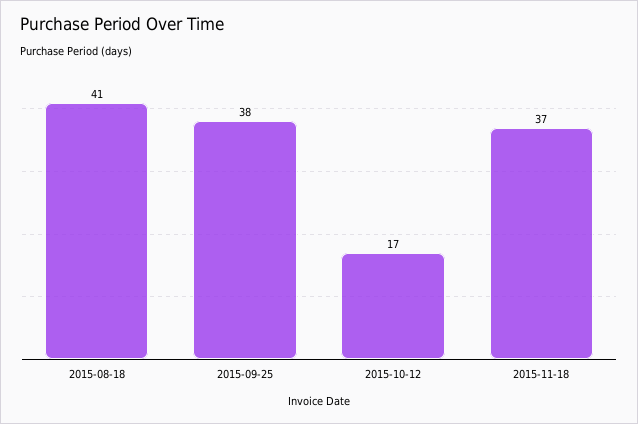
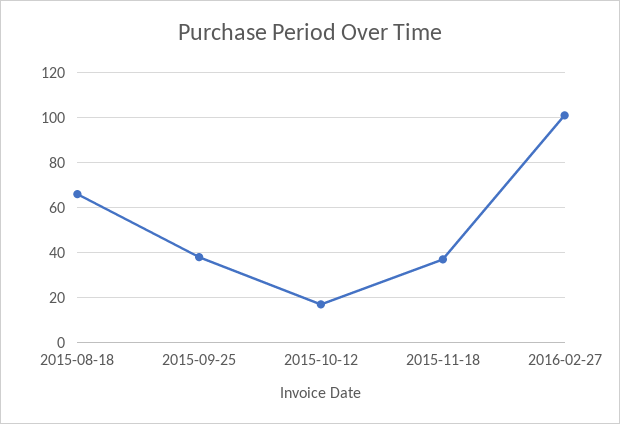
2015-08-18: 41 -> 65
2016-02-27: none -> 100

